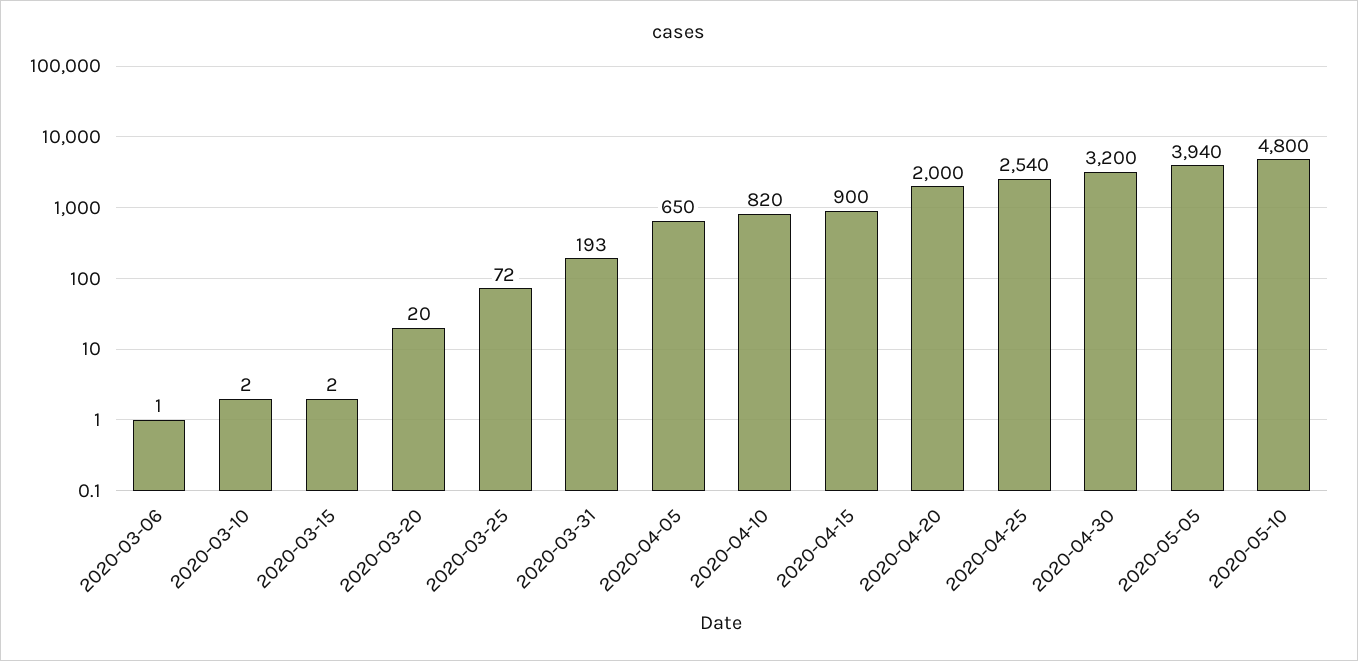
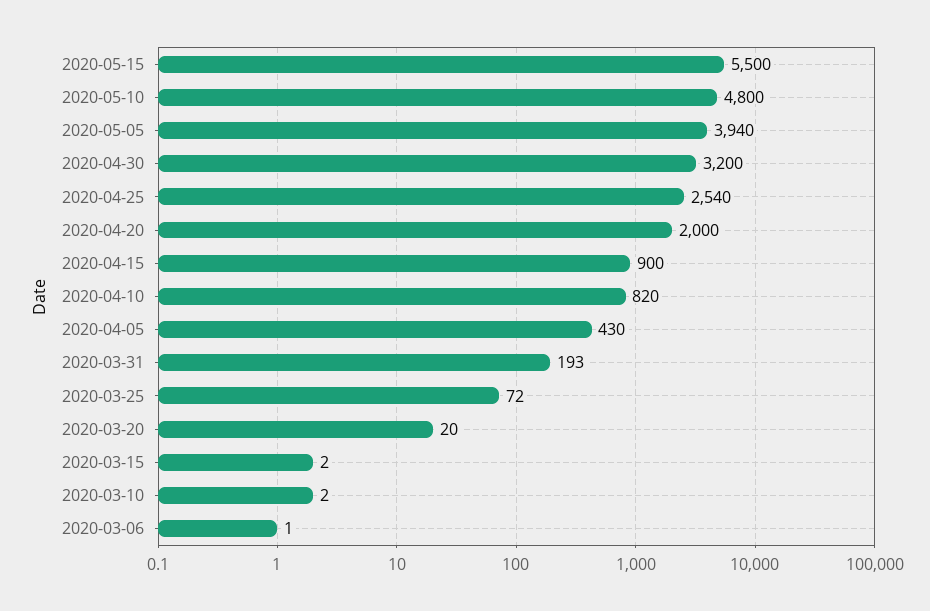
2020-04-05: 650 -> 430
2020-05-15: none -> 5500

